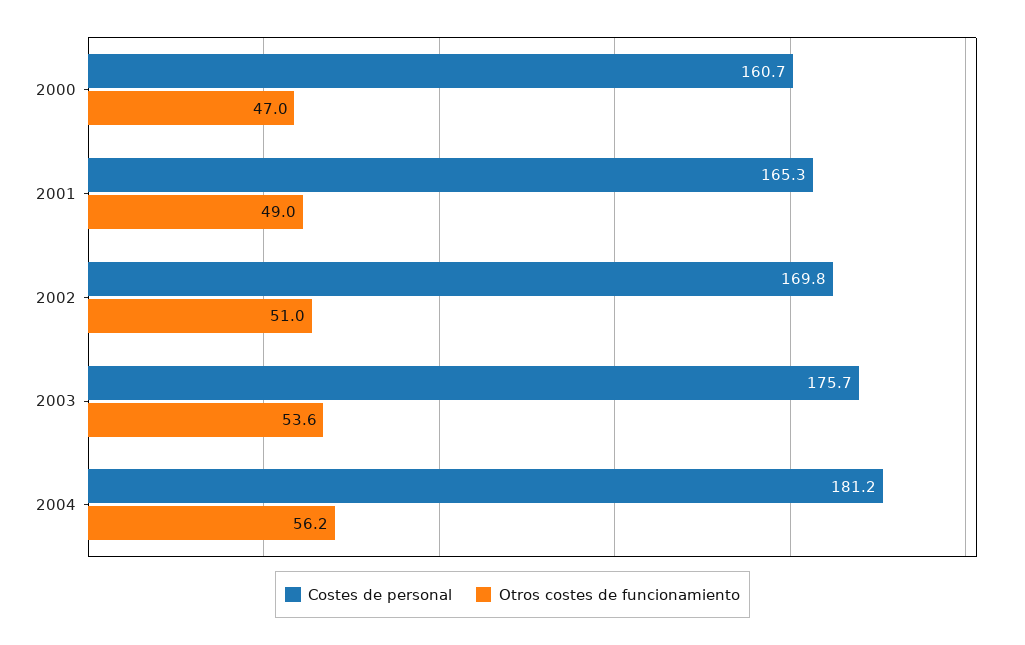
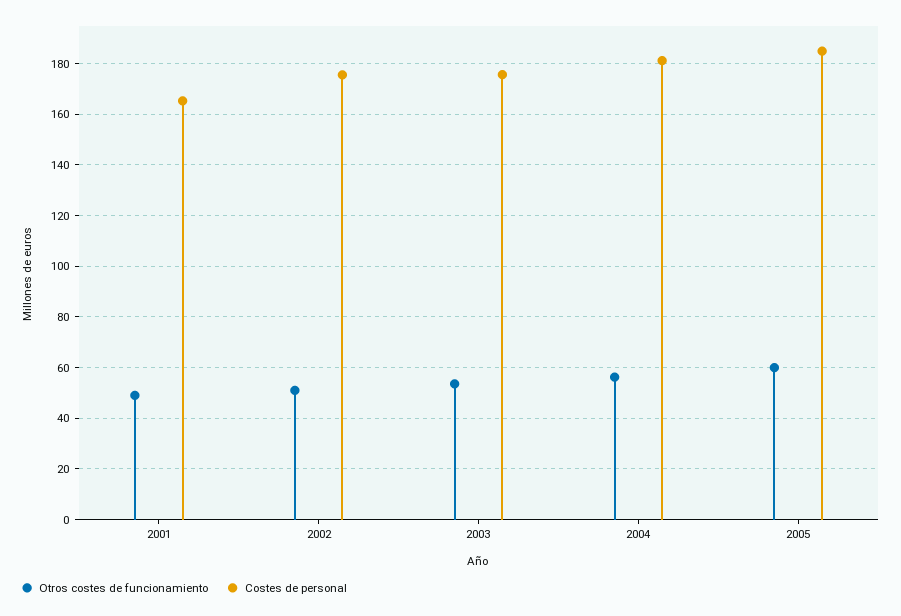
Costes de personal, 2000: 160.7 -> none
Otros costes de funcionamiento, 2000: 47 -> none
Costes de personal, 2002: 169.8 -> 175
Otros costes de funcionamiento, 2005: none -> 60
Costes de personal, 2005: none -> 185

